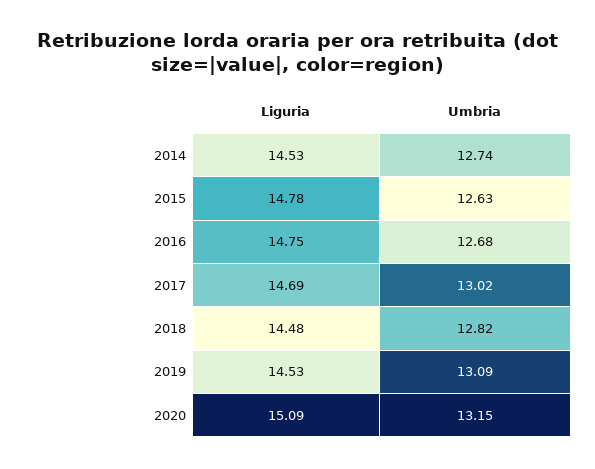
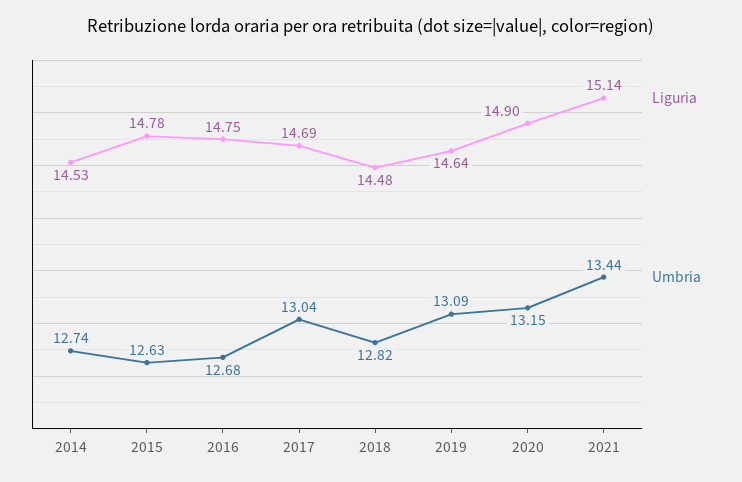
Umbria, 2017: 13.02 -> 13.04
Liguria, 2019: 14.53 -> 14.64
Liguria, 2020: 15.09 -> 14.9
Liguria, 2021: none -> 15.14
Umbria, 2021: none -> 13.44

